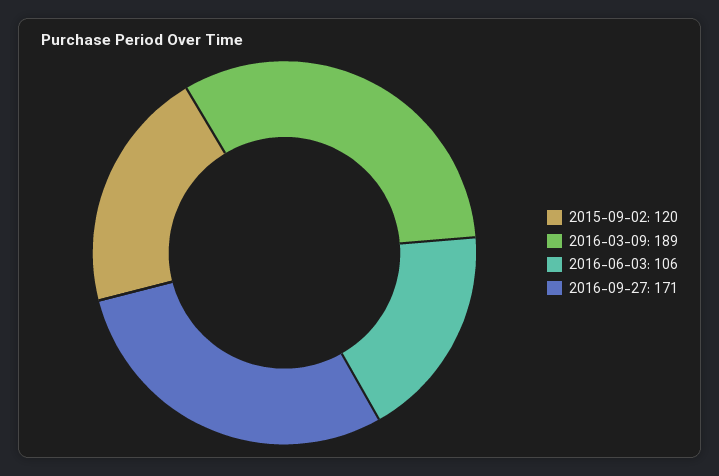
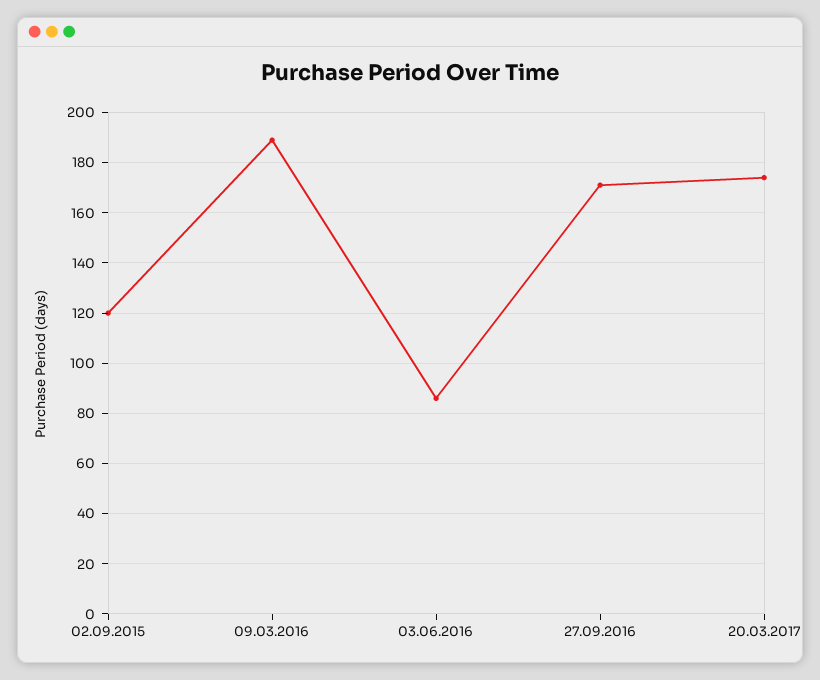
2016-06-03: 106 -> 85
20.03.2017: none -> 175

